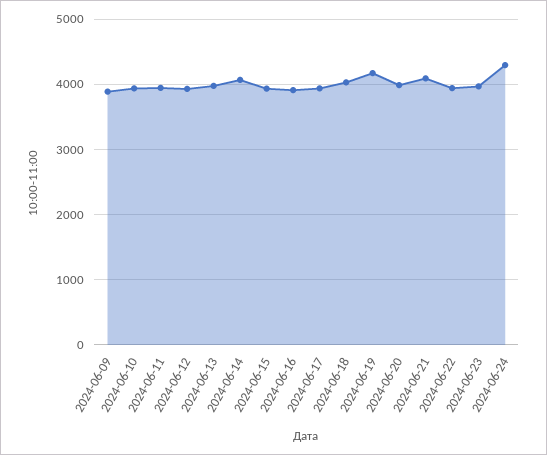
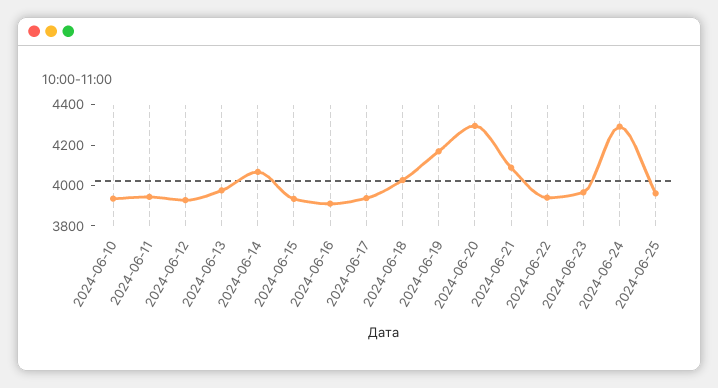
2024-06-09: 3900 -> none
2024-06-20: 4000 -> 4300
2024-06-25: none -> 3950

